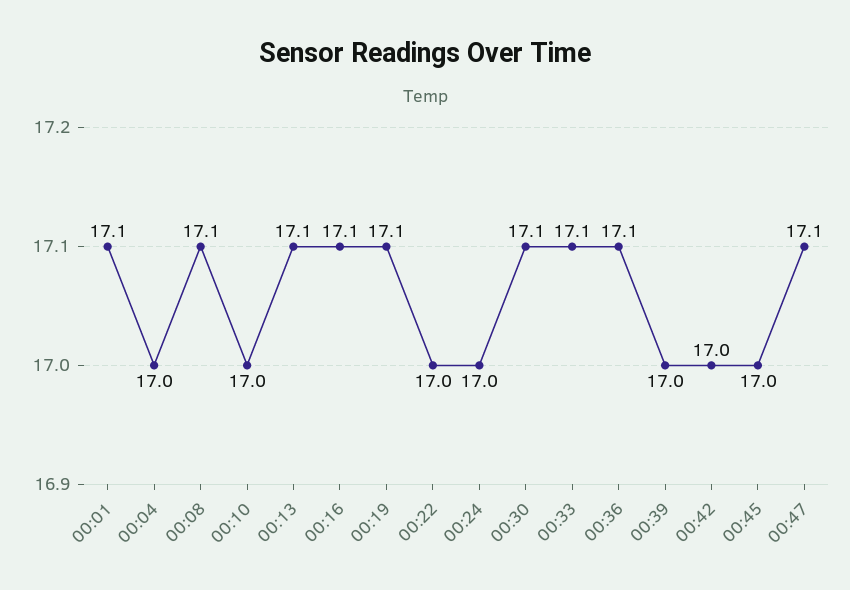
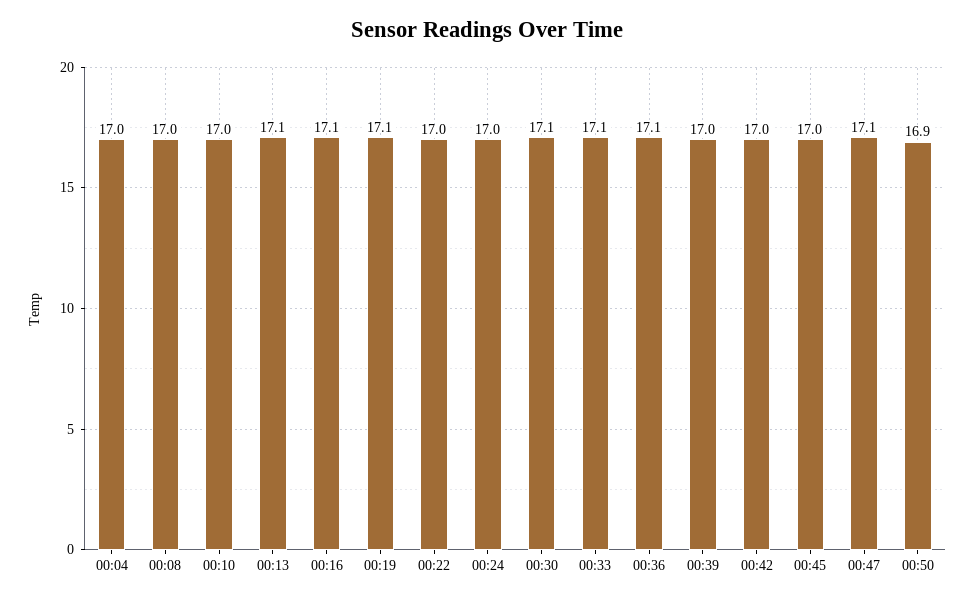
00:01: 17.1 -> none
00:08: 17.1 -> 17
00:50: none -> 16.9

